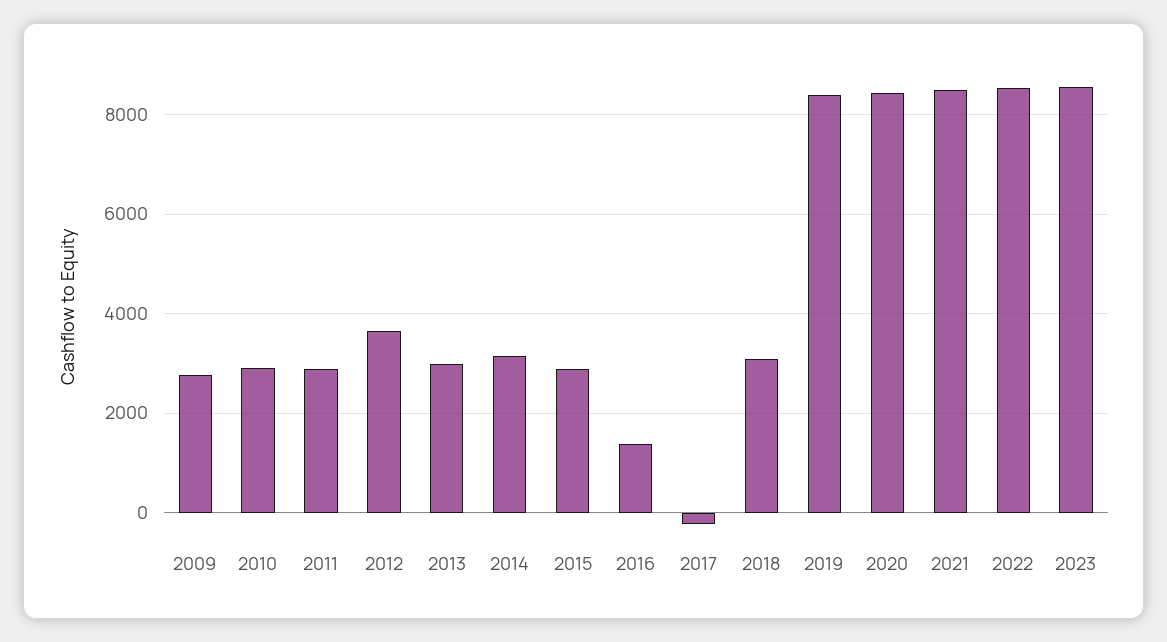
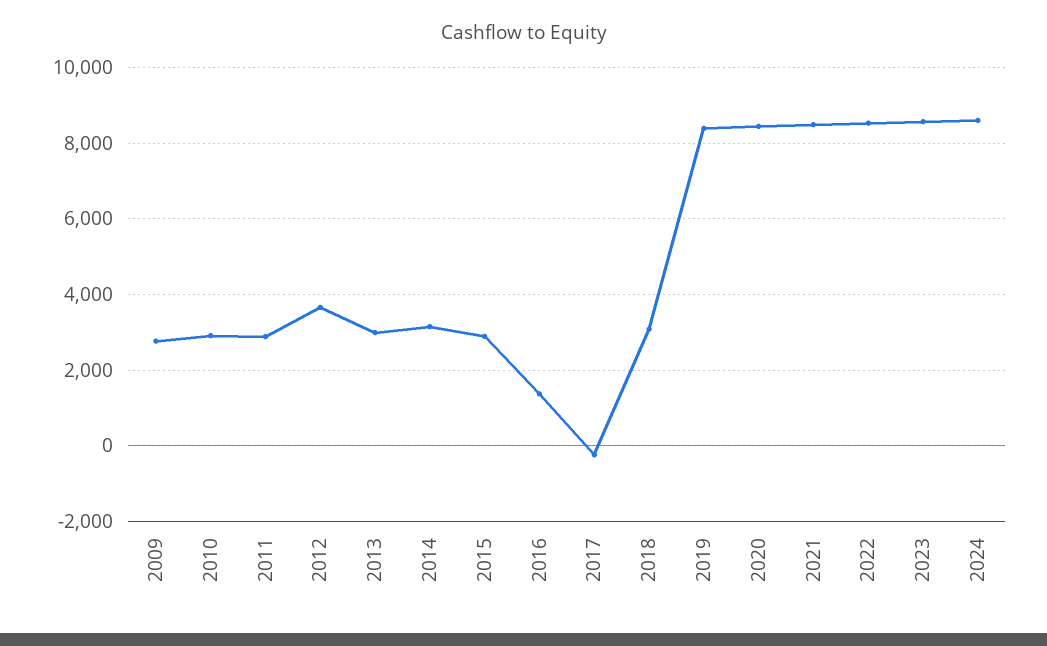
2024: none -> 8600

